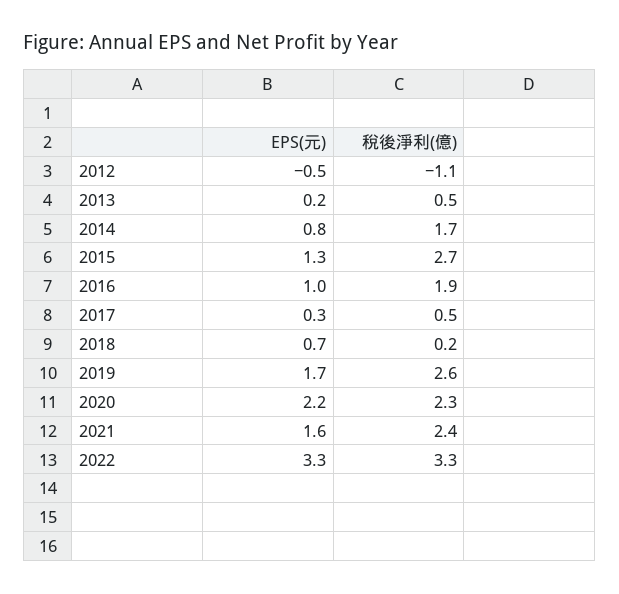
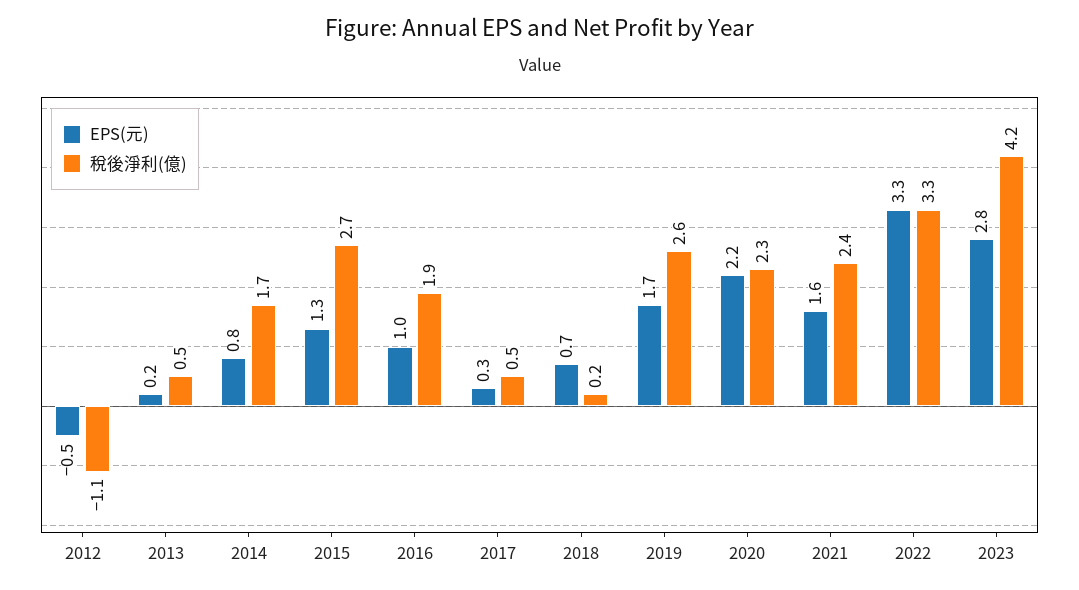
EPS(元), 2023: none -> 2.8
稅後淨利(億), 2023: none -> 4.2

